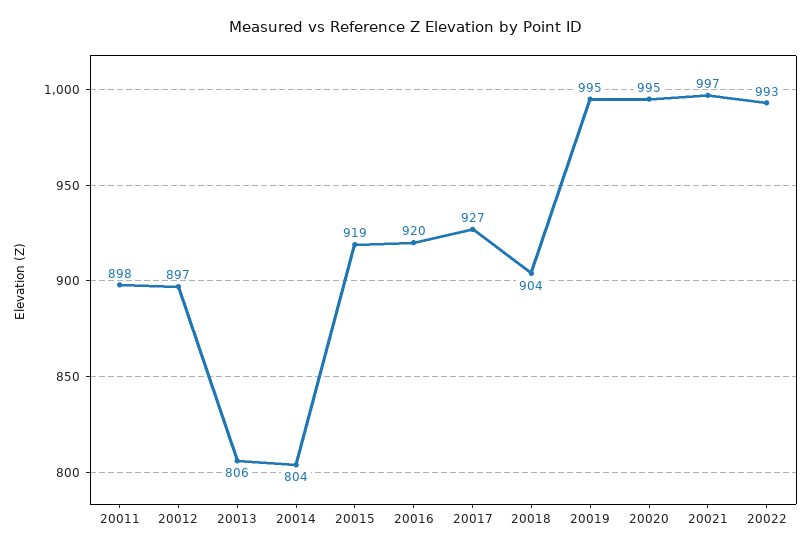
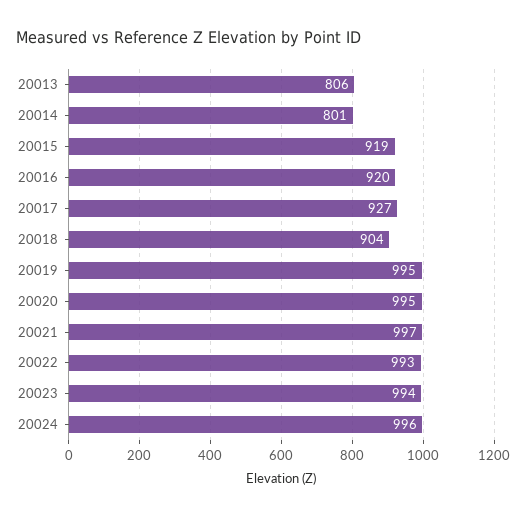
20011: 898 -> none
20012: 897 -> none
20014: 804 -> 801
20023: none -> 994
20024: none -> 996

